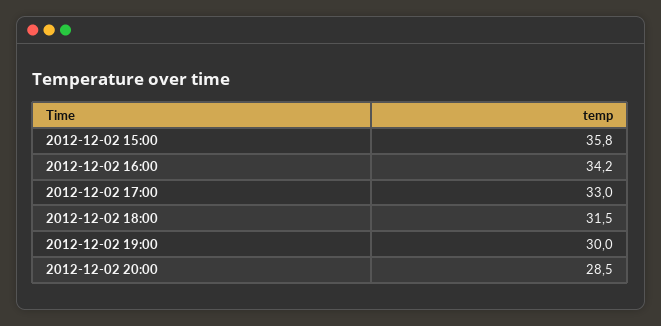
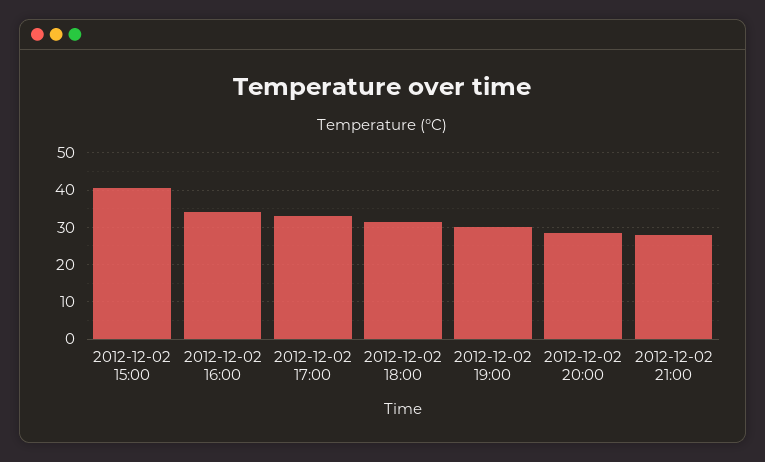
2012-12-02 15:00: 35.8 -> 40
2012-12-02 21:00: none -> 28

